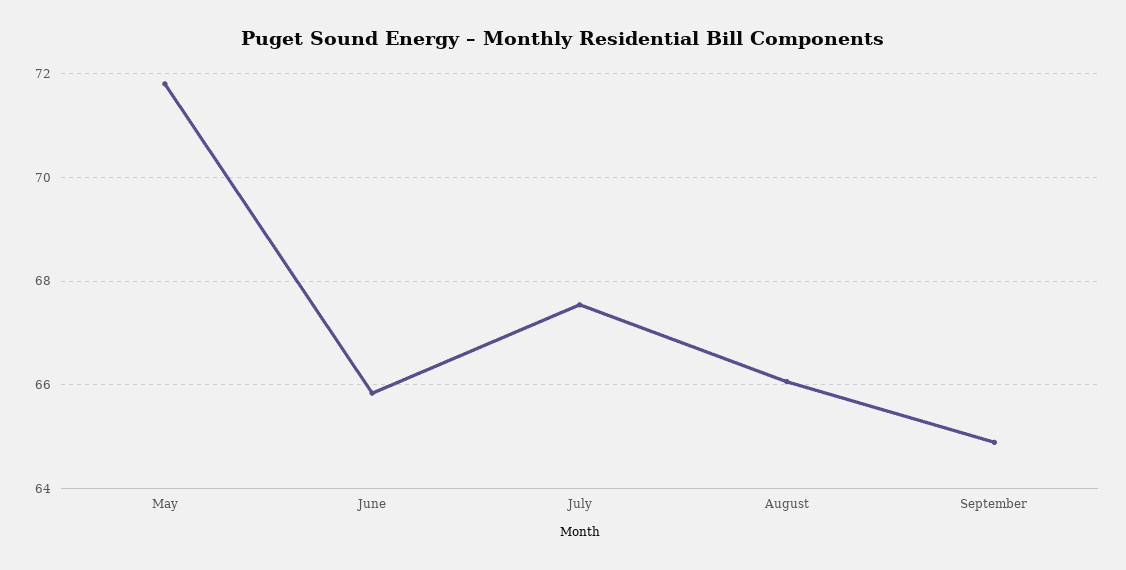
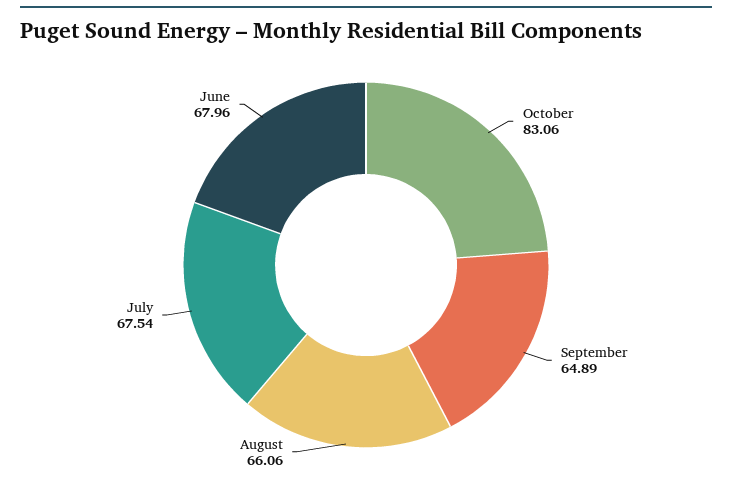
May: 71.8 -> none
June: 65.8 -> 67.96
October: none -> 83.06

